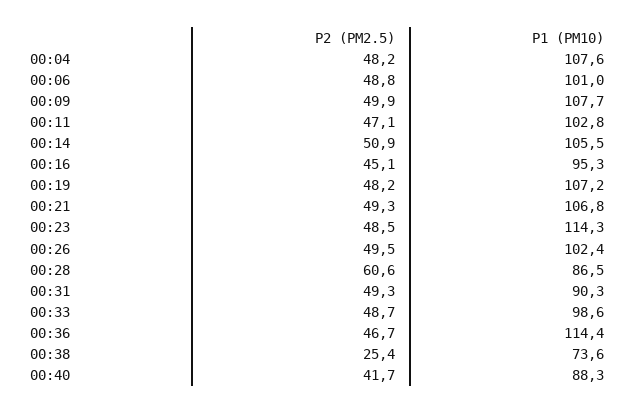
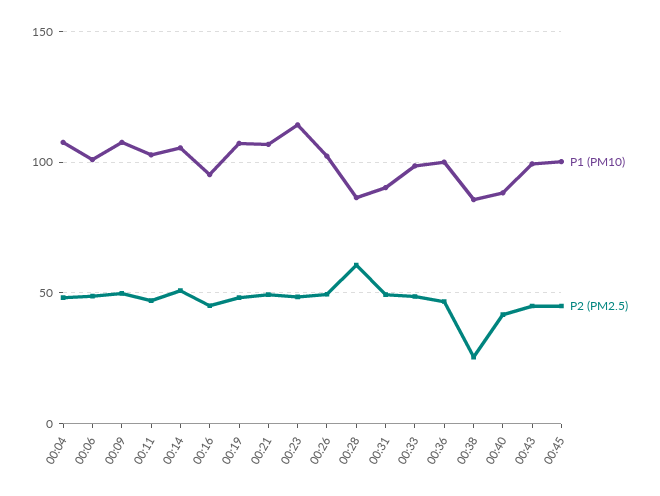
P1 (PM10), 00:36: 114.4 -> 100
P1 (PM10), 00:38: 73.6 -> 85
P1 (PM10), 00:43: none -> 100
P2 (PM2.5), 00:43: none -> 45
P1 (PM10), 00:45: none -> 100
P2 (PM2.5), 00:45: none -> 45

